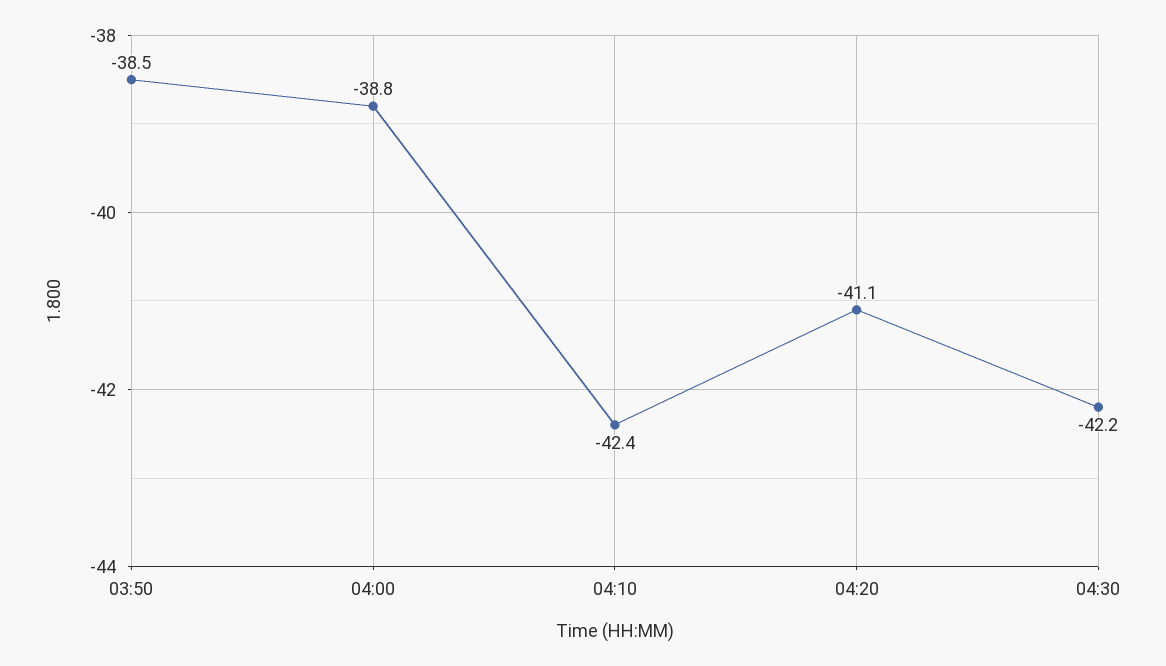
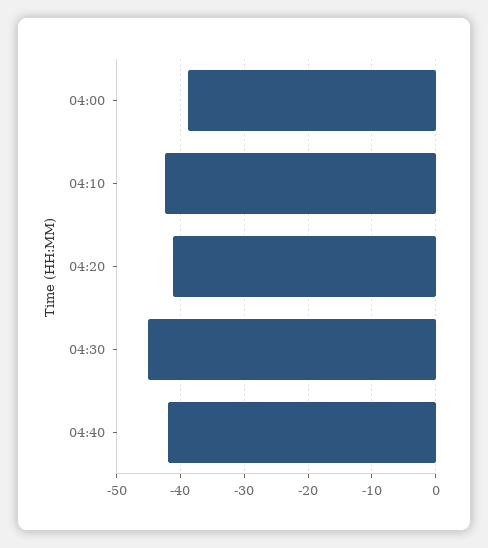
03:50: -38.5 -> none
04:30: -42.2 -> -45
04:40: none -> -42

